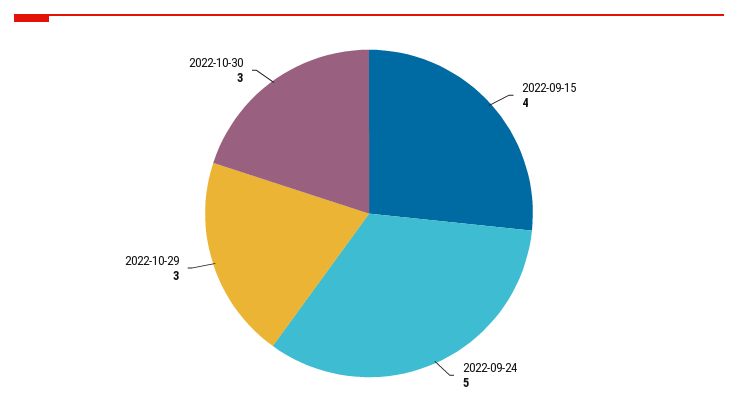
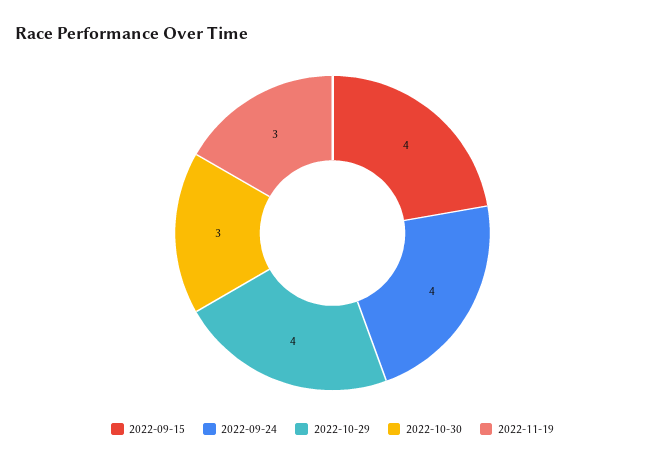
2022-09-24: 5 -> 4
2022-10-29: 3 -> 4
2022-11-19: none -> 3

